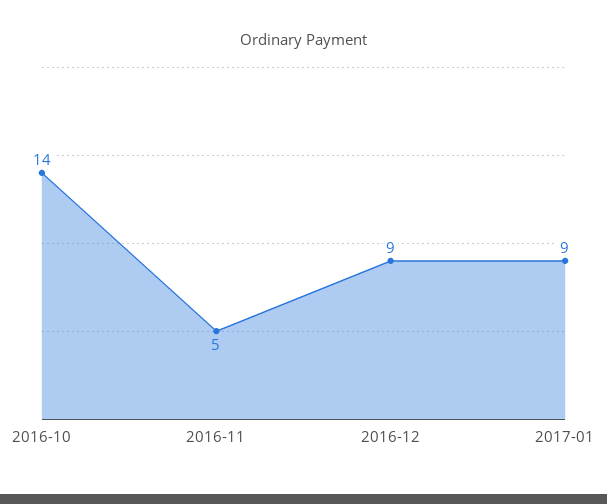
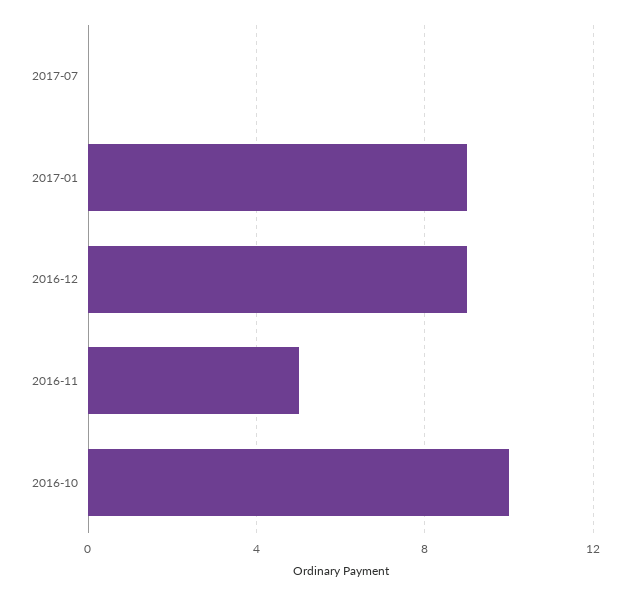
2016-10: 14 -> 10
2017-07: none -> 0

